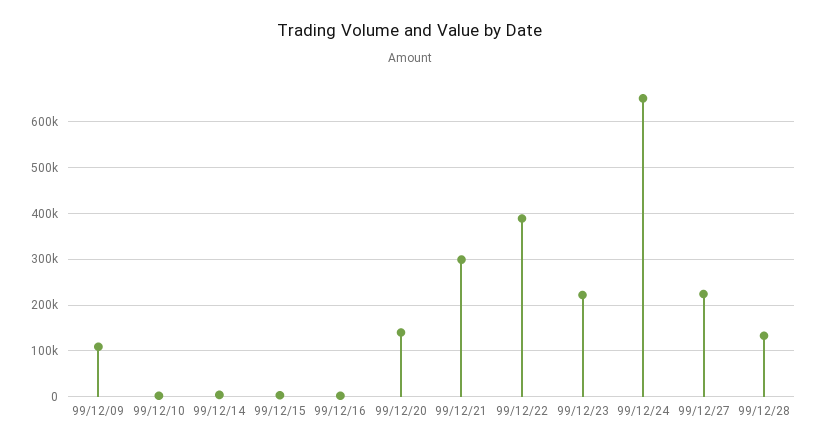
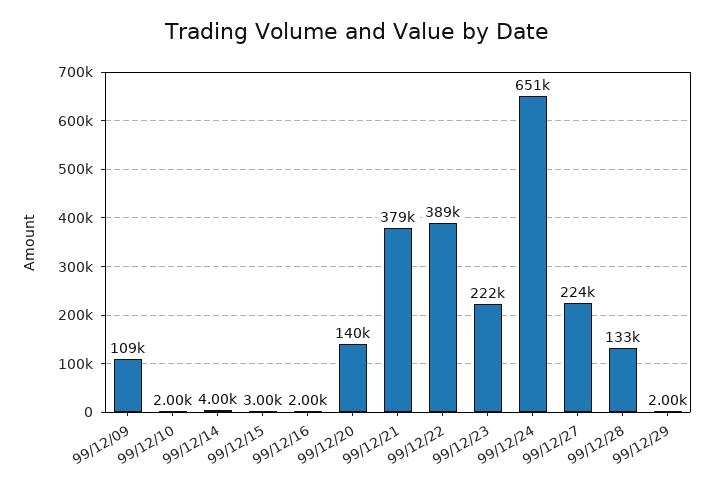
99/12/21: 300000 -> 379000
99/12/29: none -> 2000

